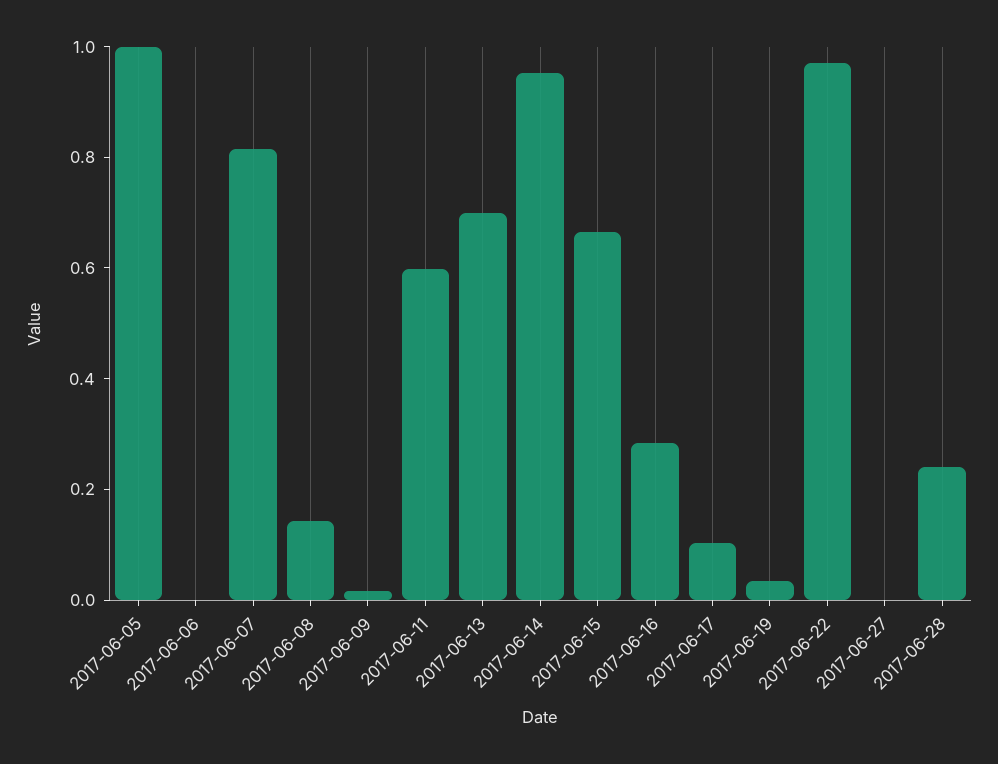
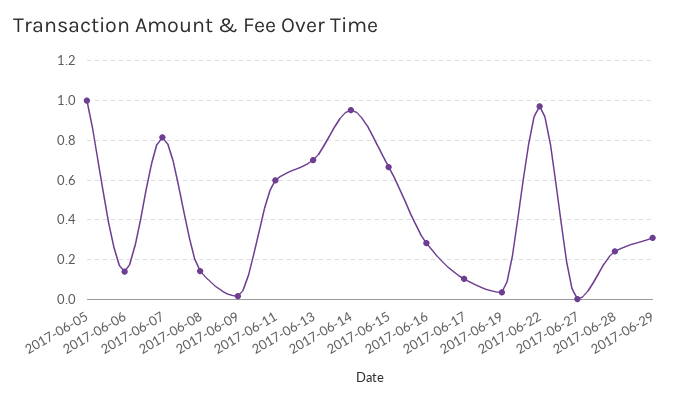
2017-06-06: 0 -> 0.15
2017-06-29: none -> 0.3

